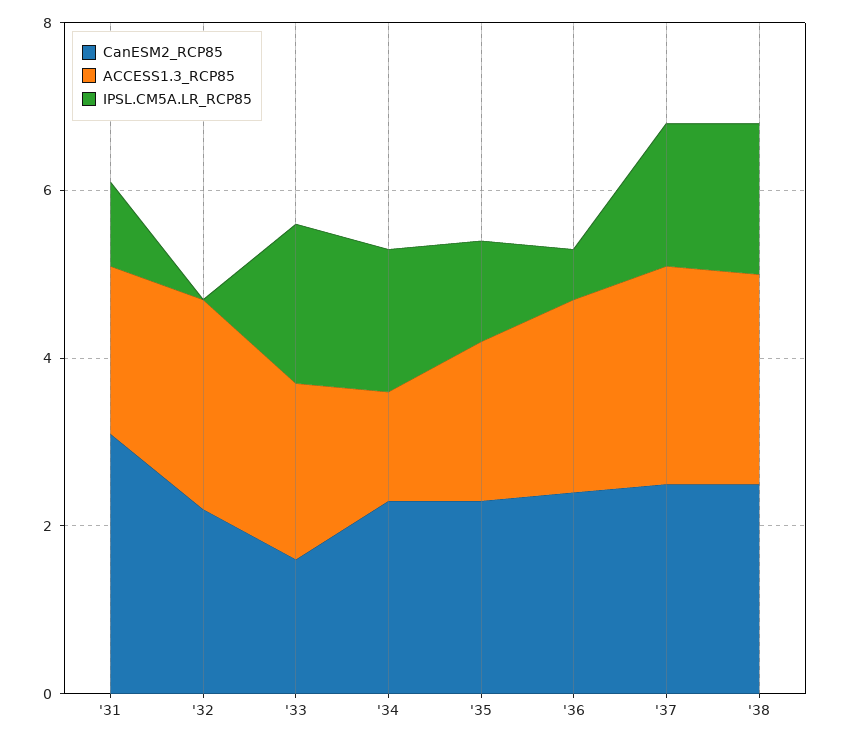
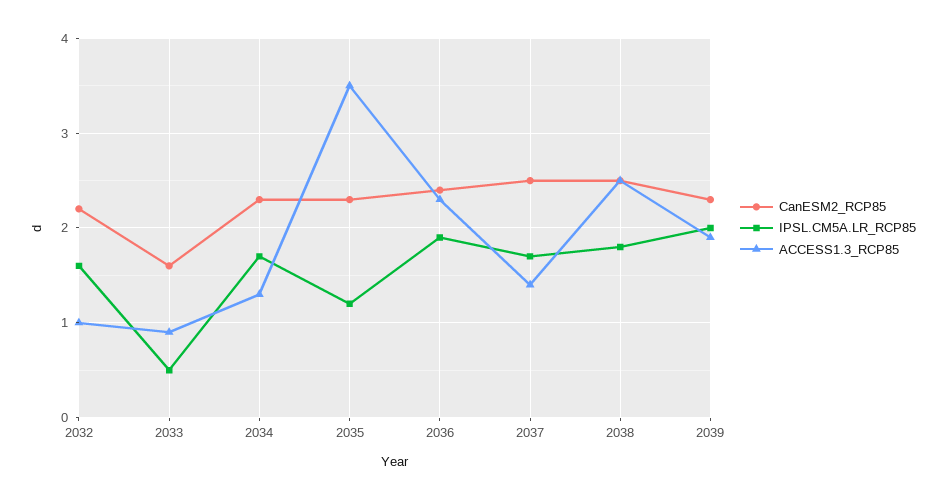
CanESM2_RCP85, '31: 3 -> none
ACCESS1.3_RCP85, '31: 2 -> none
IPSL.CM5A.LR_RCP85, '31: 1 -> none
ACCESS1.3_RCP85, '32: 2.5 -> 1
IPSL.CM5A.LR_RCP85, '32: 0 -> 1.6
ACCESS1.3_RCP85, '33: 2 -> 0.9
IPSL.CM5A.LR_RCP85, '33: 2 -> 0.5
ACCESS1.3_RCP85, '35: 2 -> 3.5
IPSL.CM5A.LR_RCP85, '36: 0.5 -> 1.9
ACCESS1.3_RCP85, '37: 2.5 -> 1.4
CanESM2_RCP85, 2039: none -> 2.3
IPSL.CM5A.LR_RCP85, 2039: none -> 2
ACCESS1.3_RCP85, 2039: none -> 1.9

